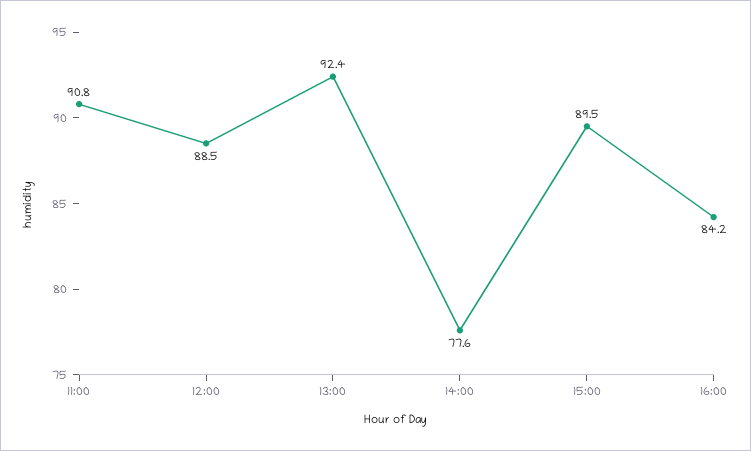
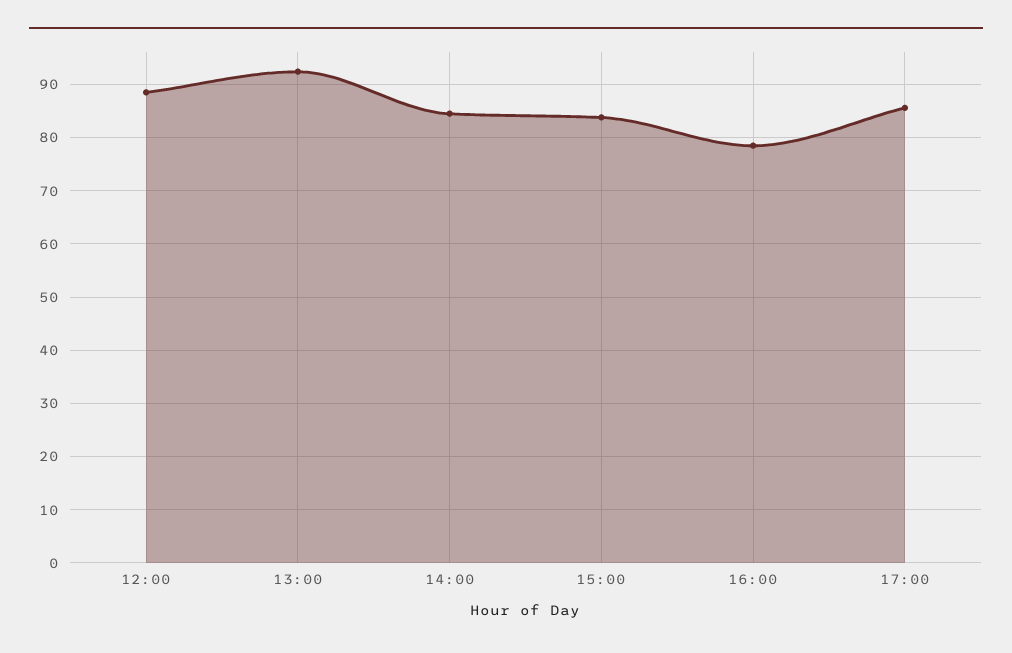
11:00: 90.8 -> none
14:00: 77.6 -> 84
15:00: 89.5 -> 84
16:00: 84.2 -> 78
17:00: none -> 86

